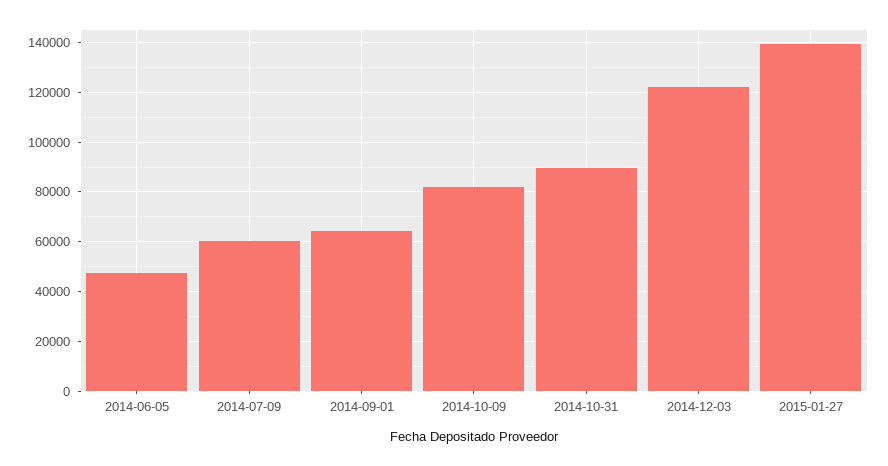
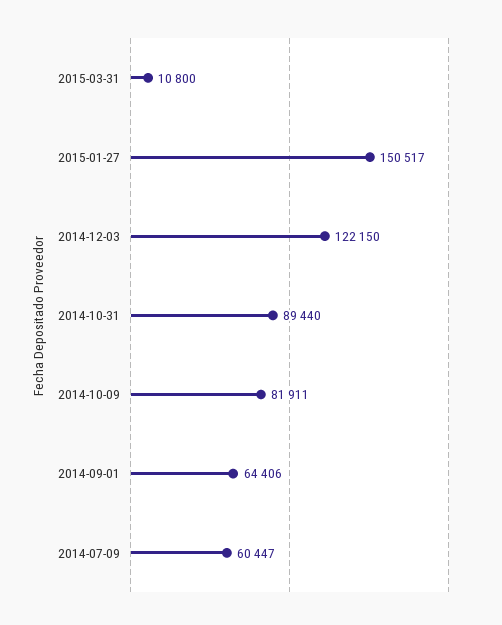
2014-06-05: 47500 -> none
2015-01-27: 140000 -> 150517
2015-03-31: none -> 10800

